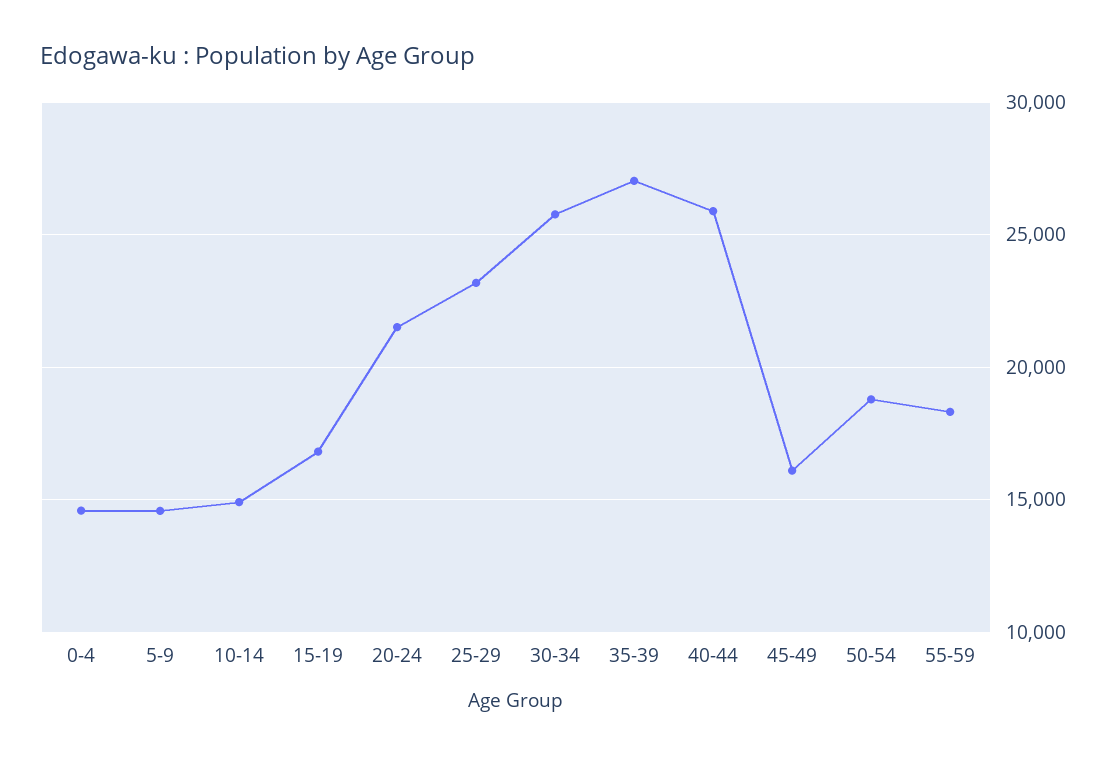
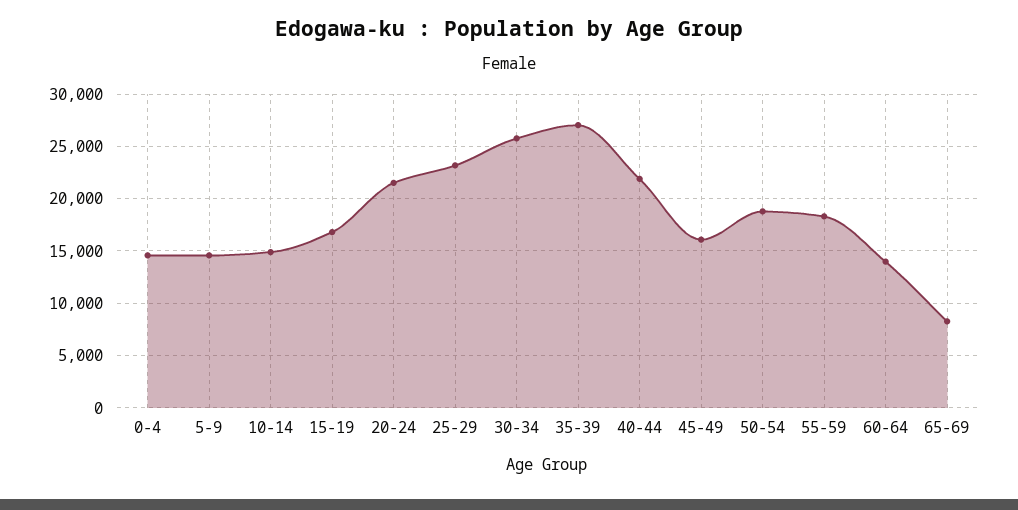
40-44: 26000 -> 22000
60-64: none -> 14000
65-69: none -> 8000

